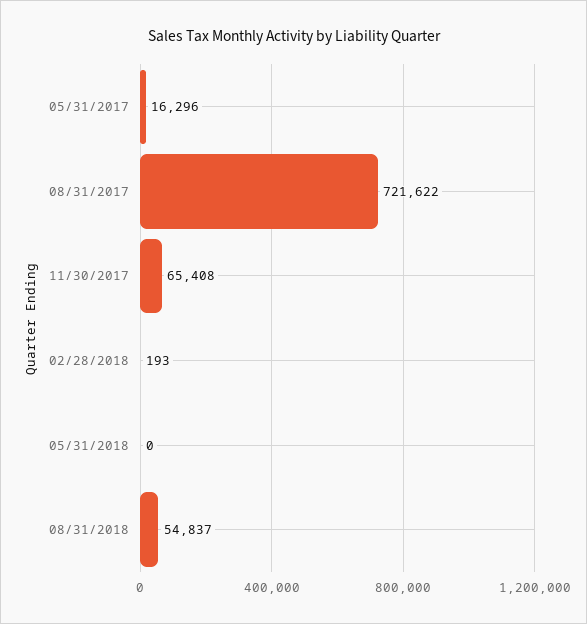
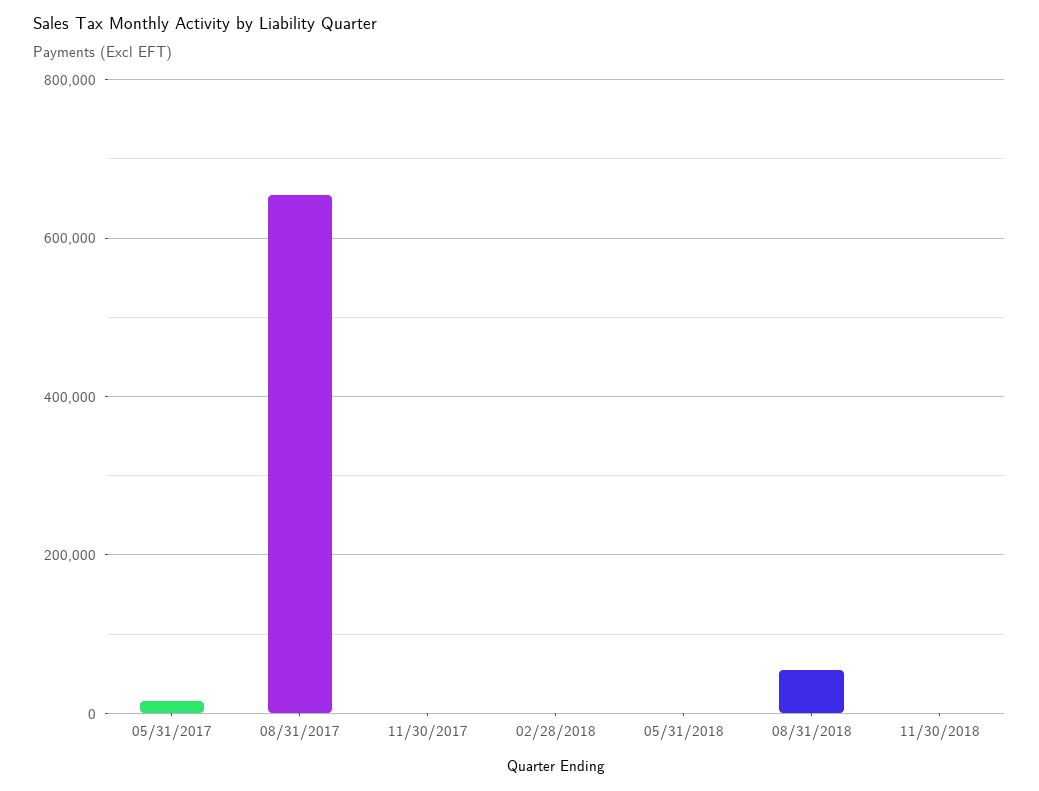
08/31/2017: 721622 -> 660000
11/30/2017: 65408 -> 0
11/30/2018: none -> 0

